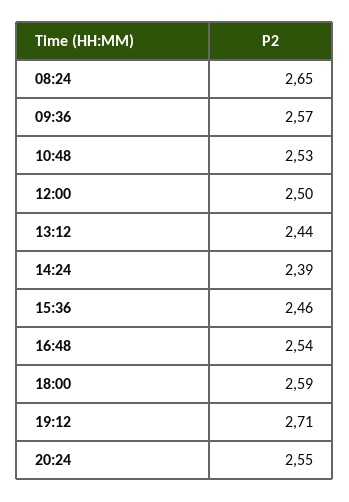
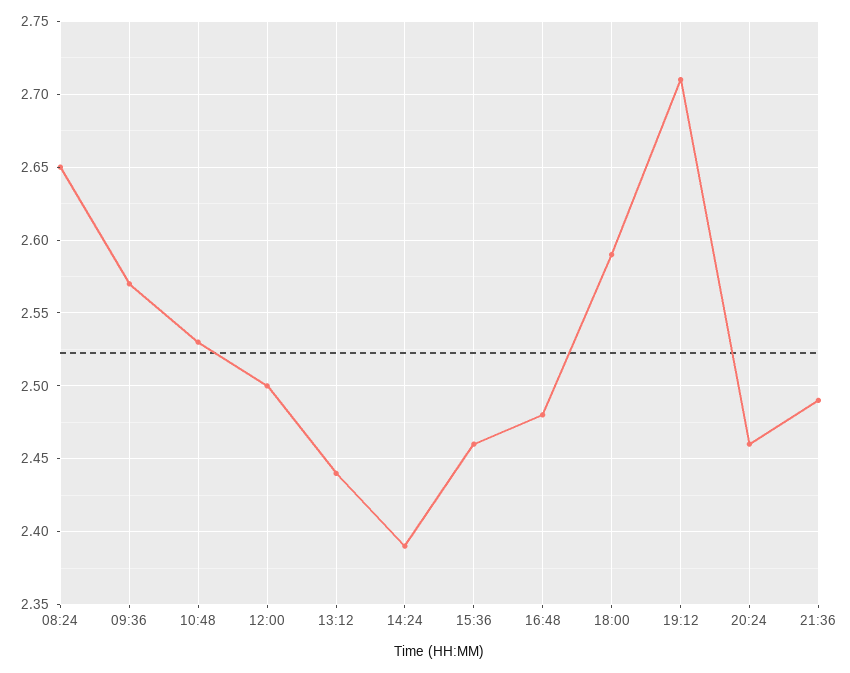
16:48: 2.54 -> 2.48
20:24: 2.55 -> 2.46
21:36: none -> 2.49

